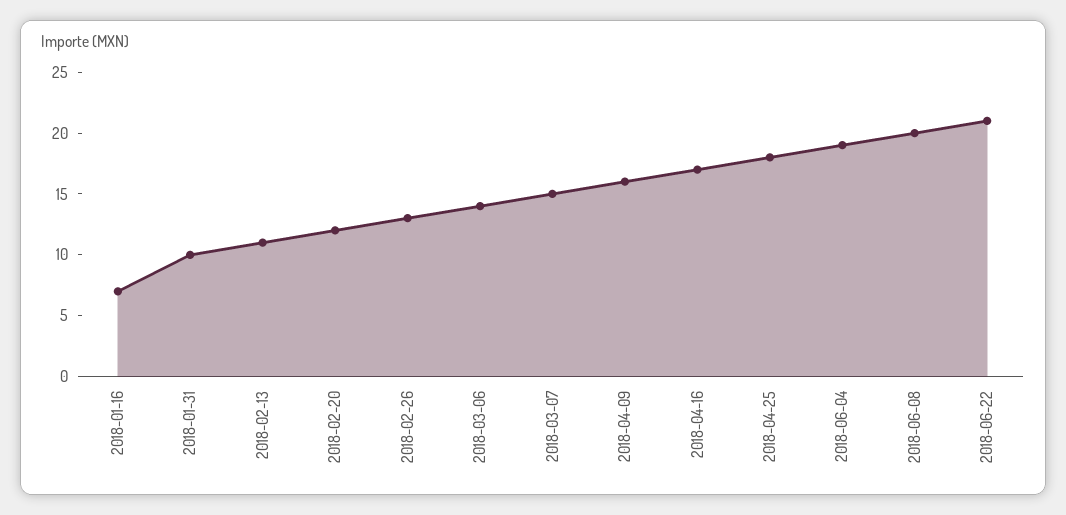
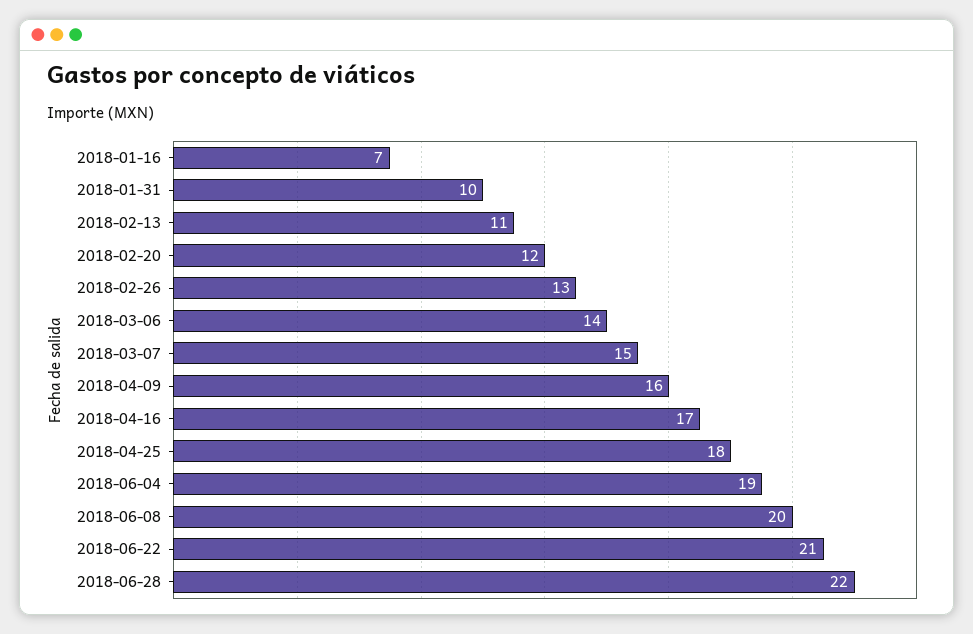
2018-06-28: none -> 22

